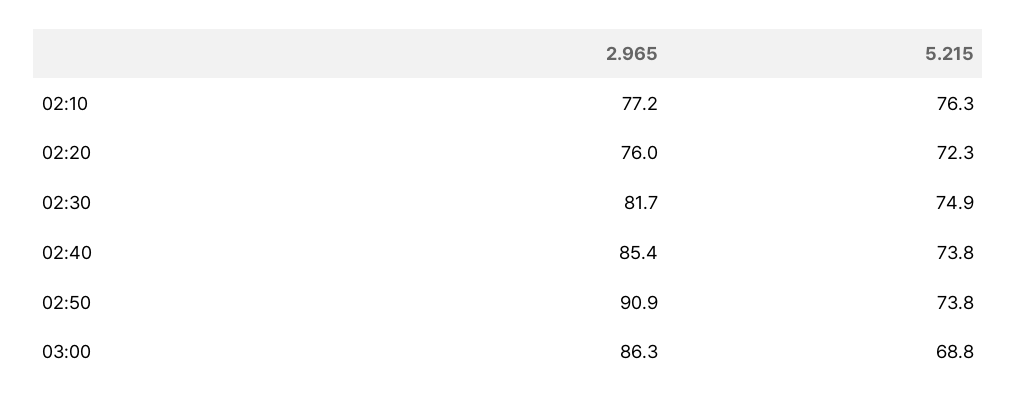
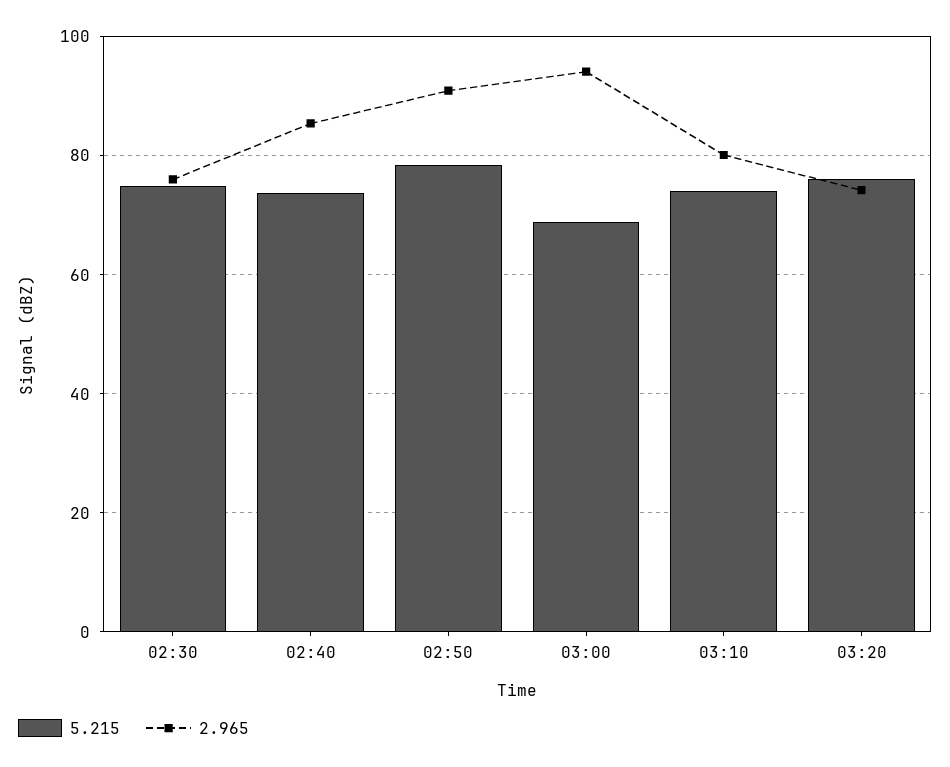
2.965, 02:10: 77.2 -> none
5.215, 02:10: 76.3 -> none
2.965, 02:20: 76 -> none
5.215, 02:20: 72.3 -> none
2.965, 02:30: 81.7 -> 76
5.215, 02:50: 73.8 -> 78
2.965, 03:00: 86.3 -> 94
5.215, 03:10: none -> 74
2.965, 03:10: none -> 80
5.215, 03:20: none -> 76
2.965, 03:20: none -> 74

